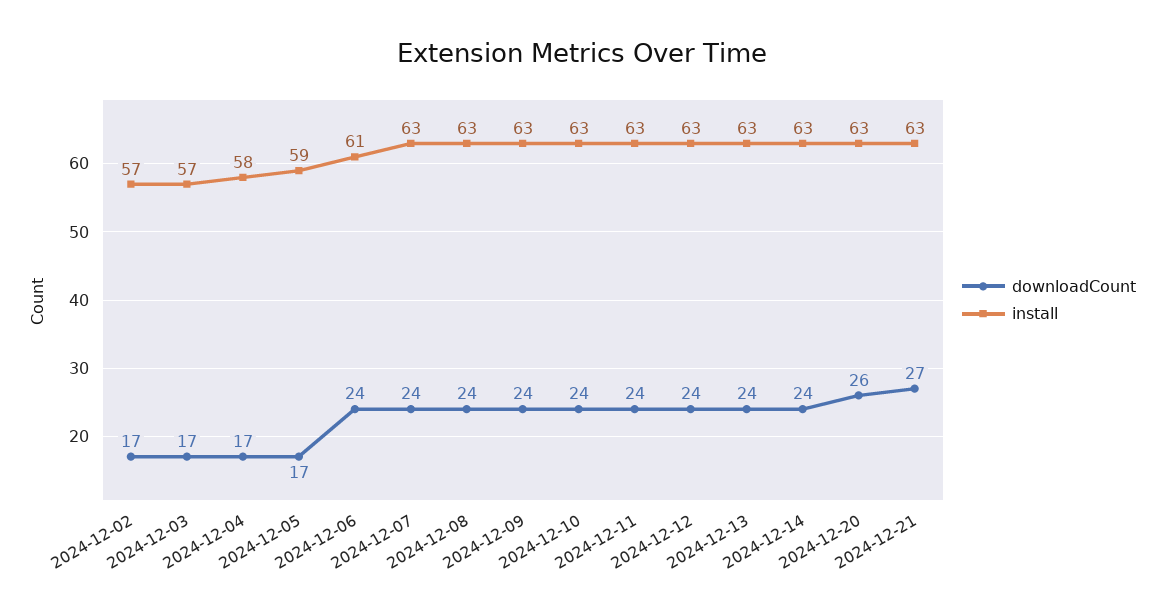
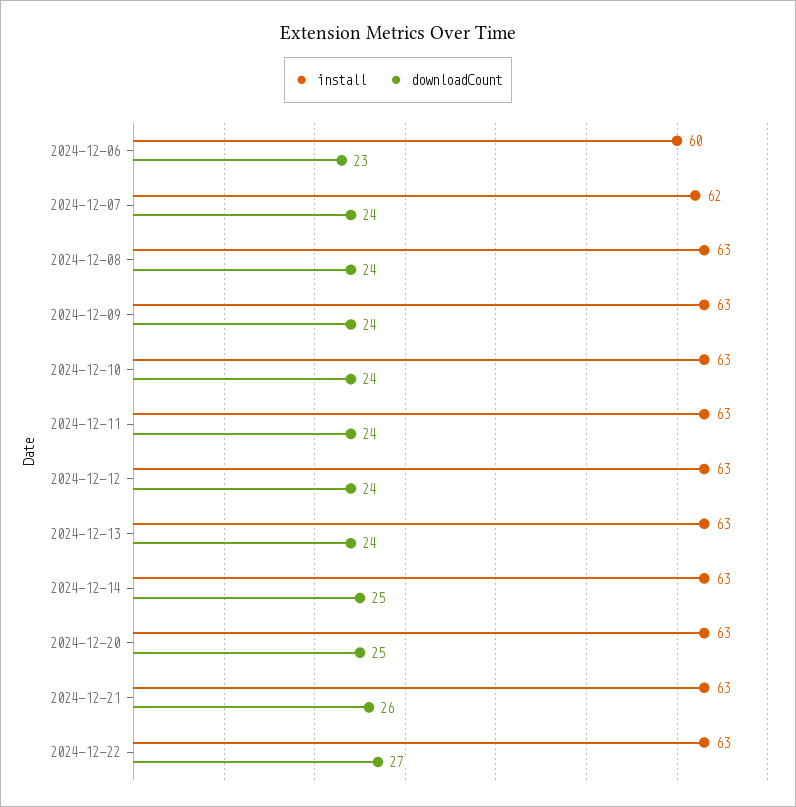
downloadCount, 2024-12-02: 17 -> none
install, 2024-12-02: 57 -> none
downloadCount, 2024-12-03: 17 -> none
install, 2024-12-03: 57 -> none
downloadCount, 2024-12-04: 17 -> none
install, 2024-12-04: 58 -> none
downloadCount, 2024-12-05: 17 -> none
install, 2024-12-05: 59 -> none
downloadCount, 2024-12-06: 24 -> 23
install, 2024-12-06: 61 -> 60
install, 2024-12-07: 63 -> 62
downloadCount, 2024-12-14: 24 -> 25
downloadCount, 2024-12-20: 26 -> 25
downloadCount, 2024-12-21: 27 -> 26
install, 2024-12-22: none -> 63
downloadCount, 2024-12-22: none -> 27

